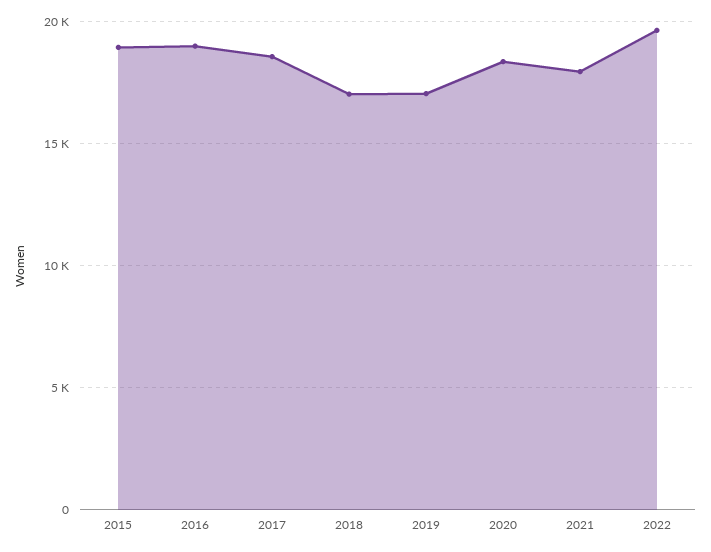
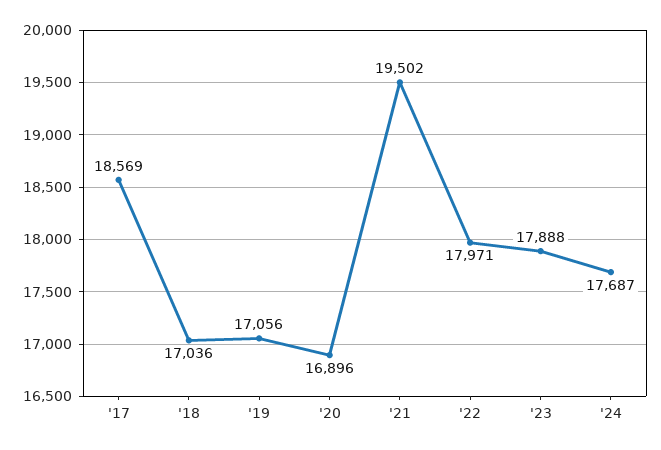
2015: 19000 -> none
2016: 19000 -> none
2020: 18500 -> 16896
2021: 18000 -> 19502
2022: 19500 -> 17971
'23: none -> 17888
'24: none -> 17687

